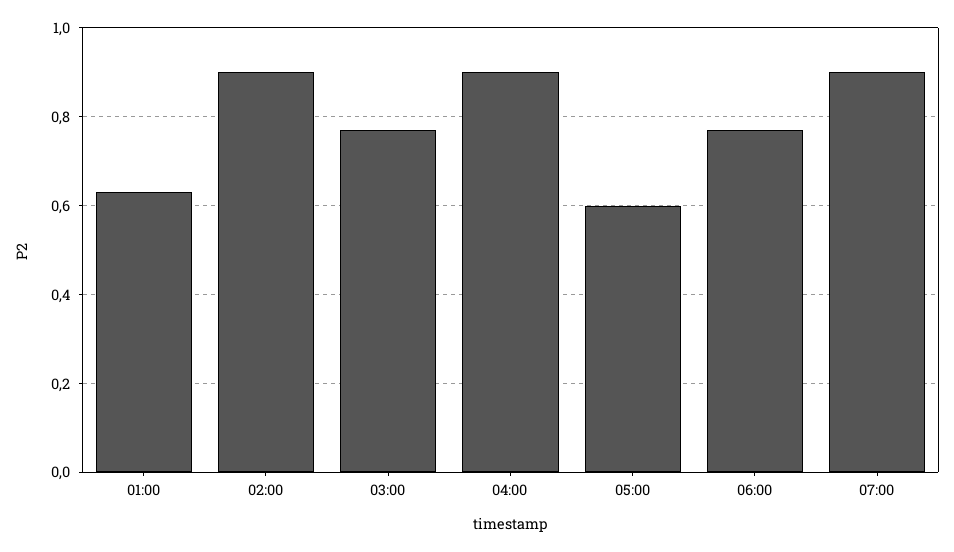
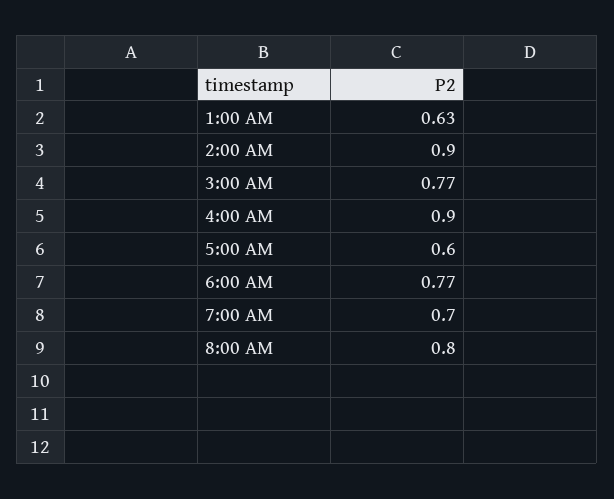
07:00: 0.9 -> 0.7
8:00 AM: none -> 0.8

